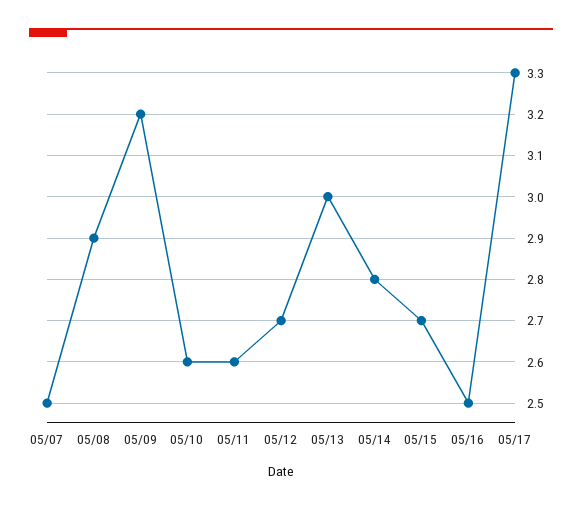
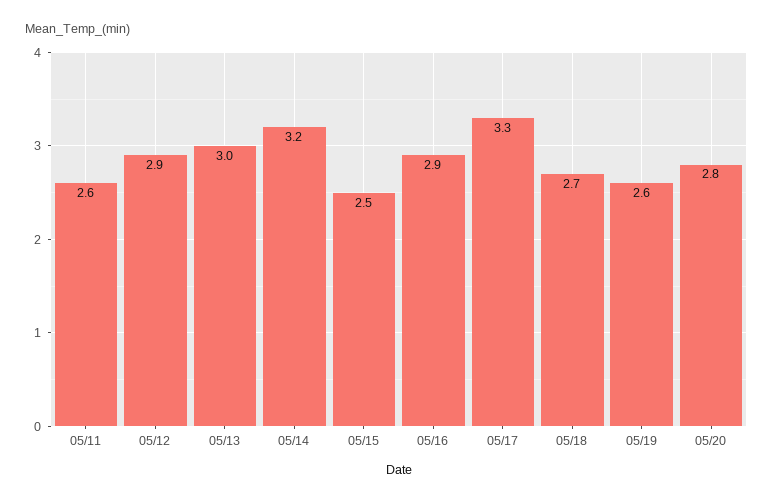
05/07: 2.5 -> none
05/08: 2.9 -> none
05/09: 3.2 -> none
05/10: 2.6 -> none
05/12: 2.7 -> 2.9
05/14: 2.8 -> 3.2
05/15: 2.7 -> 2.5
05/16: 2.5 -> 2.9
05/18: none -> 2.7
05/19: none -> 2.6
05/20: none -> 2.8

